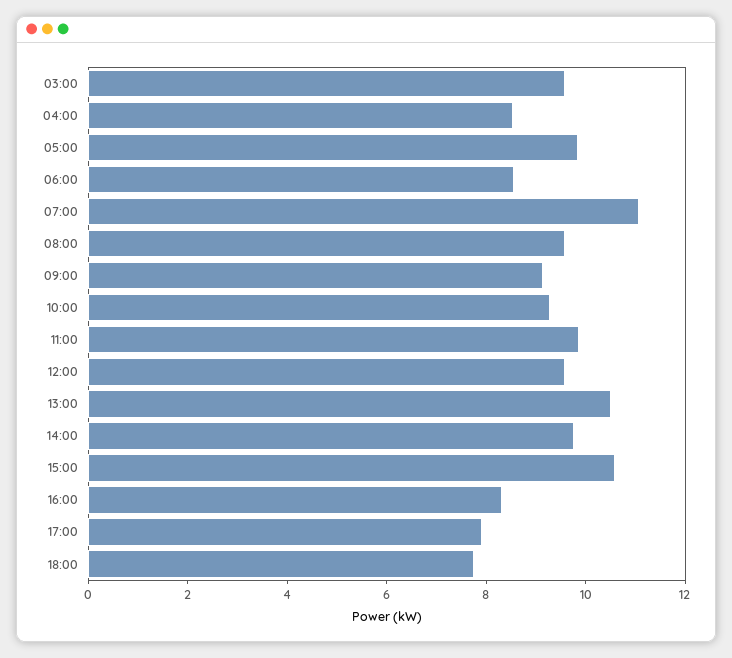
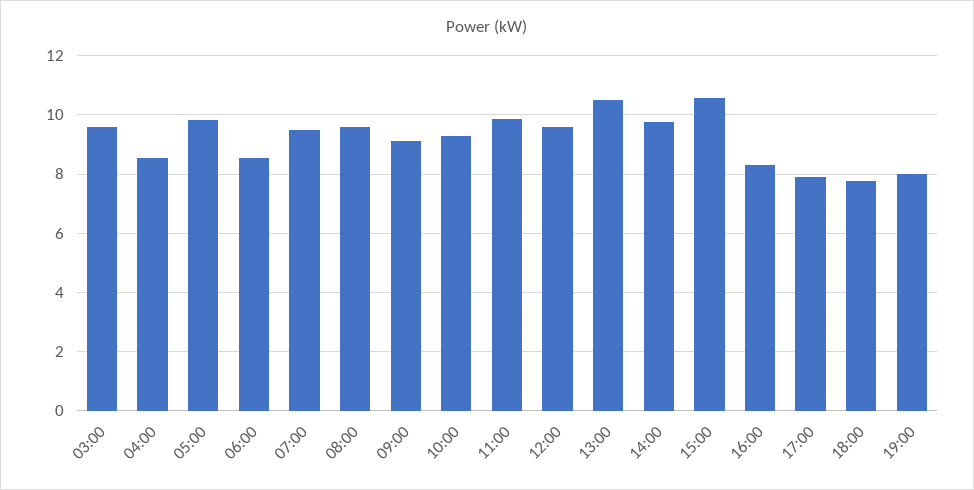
07:00: 11 -> 9.5
19:00: none -> 8

